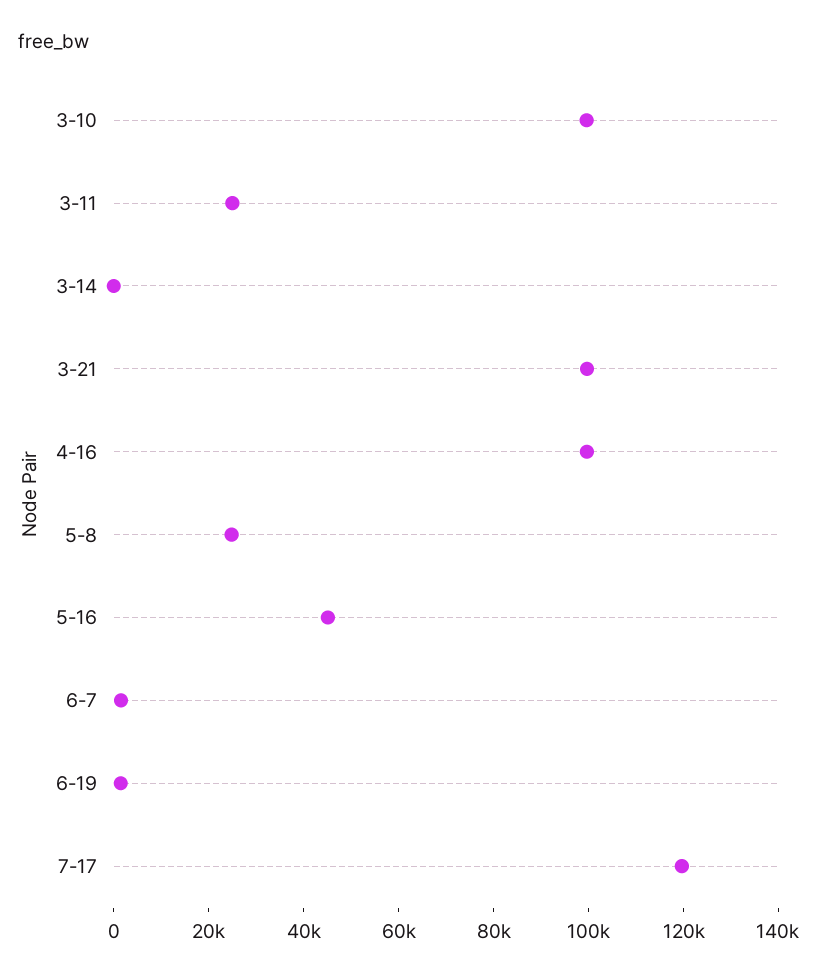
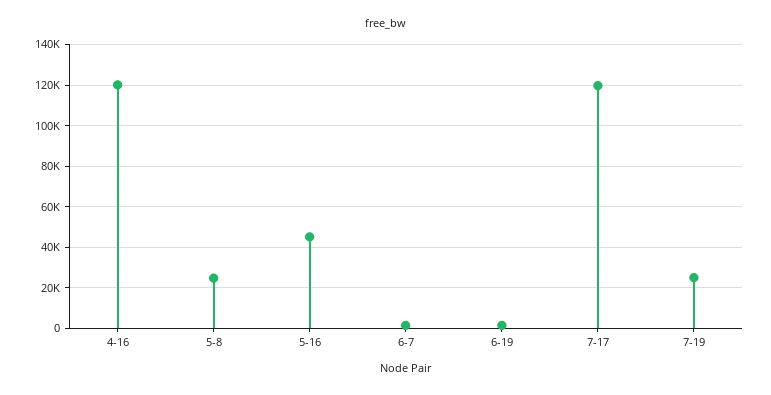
3-10: 100000 -> none
3-11: 25000 -> none
3-14: 0 -> none
3-21: 100000 -> none
4-16: 100000 -> 120000
7-19: none -> 25000

